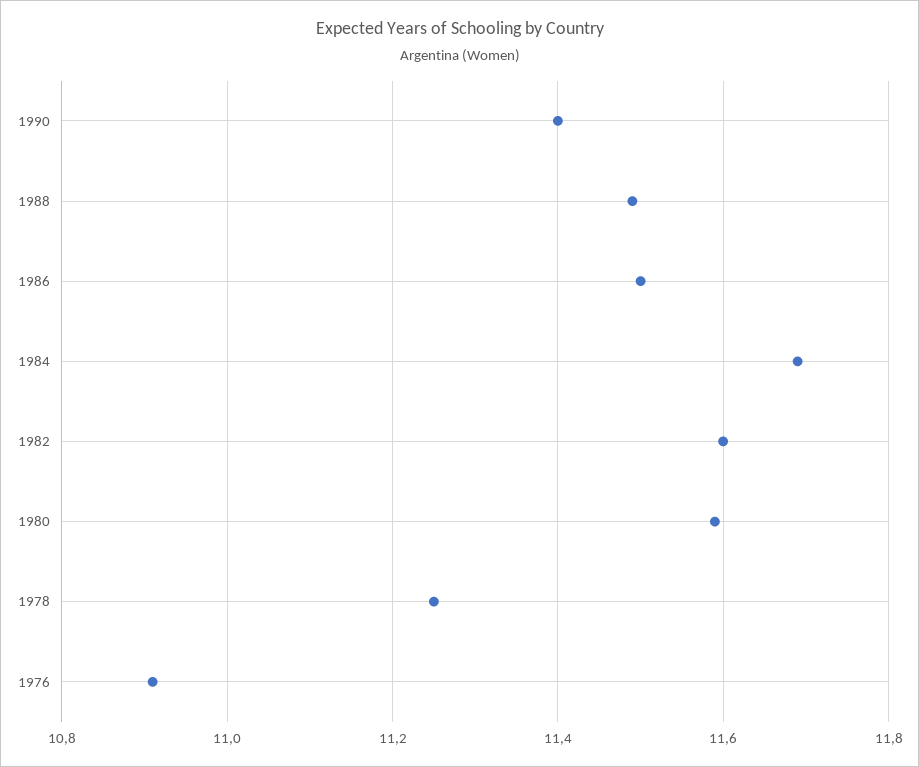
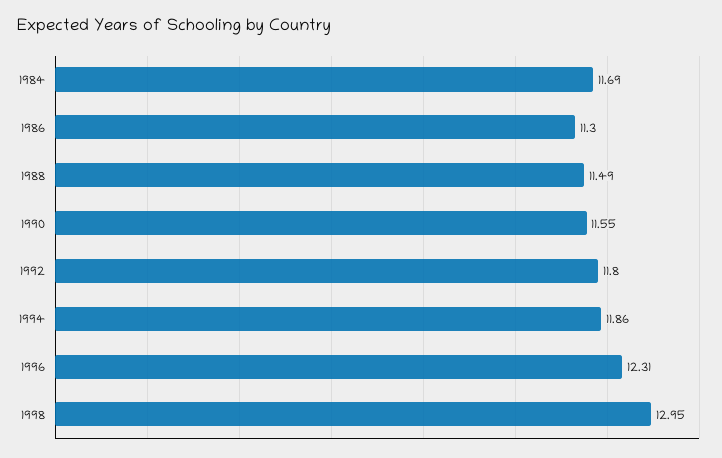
1990: 11.4 -> 11.55
1986: 11.5 -> 11.3
1982: 11.6 -> none
1980: 11.6 -> none
1978: 11.25 -> none
1976: 10.9 -> none
1992: none -> 11.8
1994: none -> 11.86
1996: none -> 12.31
1998: none -> 12.95

